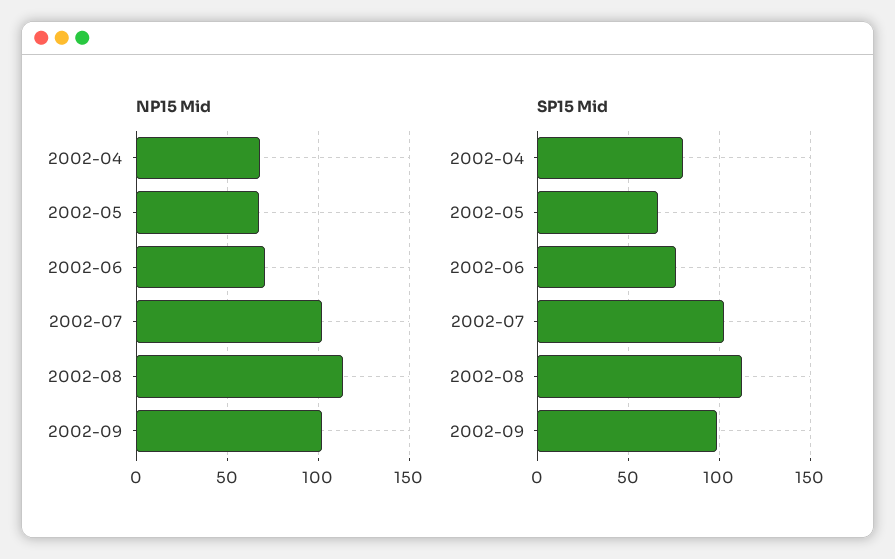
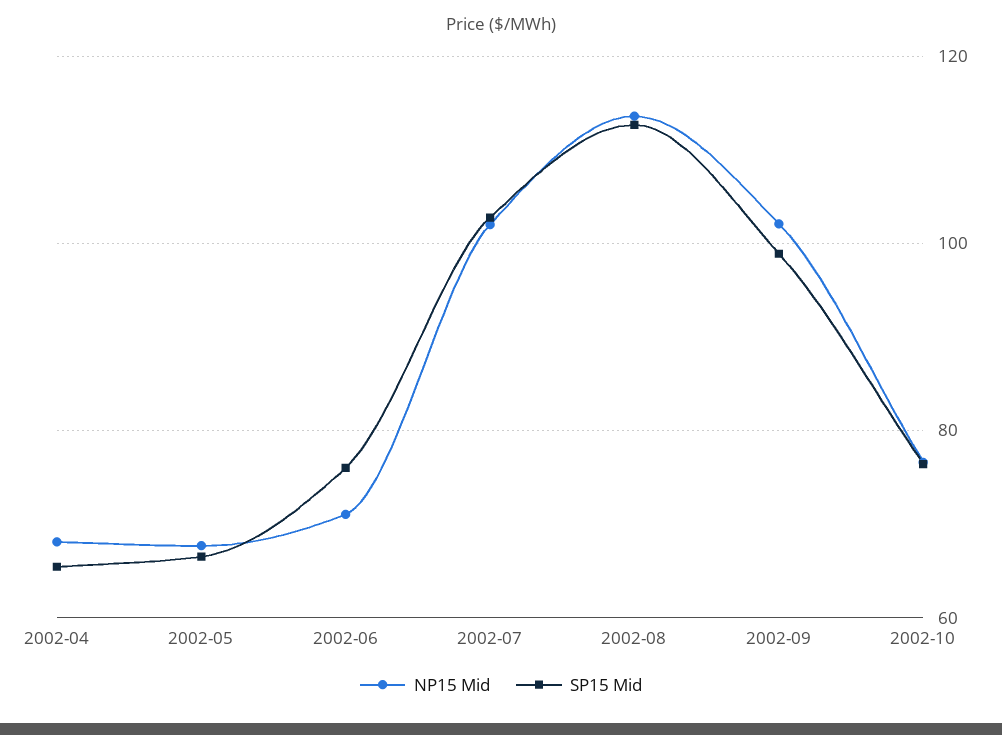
SP15 Mid, 2002-04: 80 -> 66
NP15 Mid, 2002-10: none -> 76
SP15 Mid, 2002-10: none -> 76

